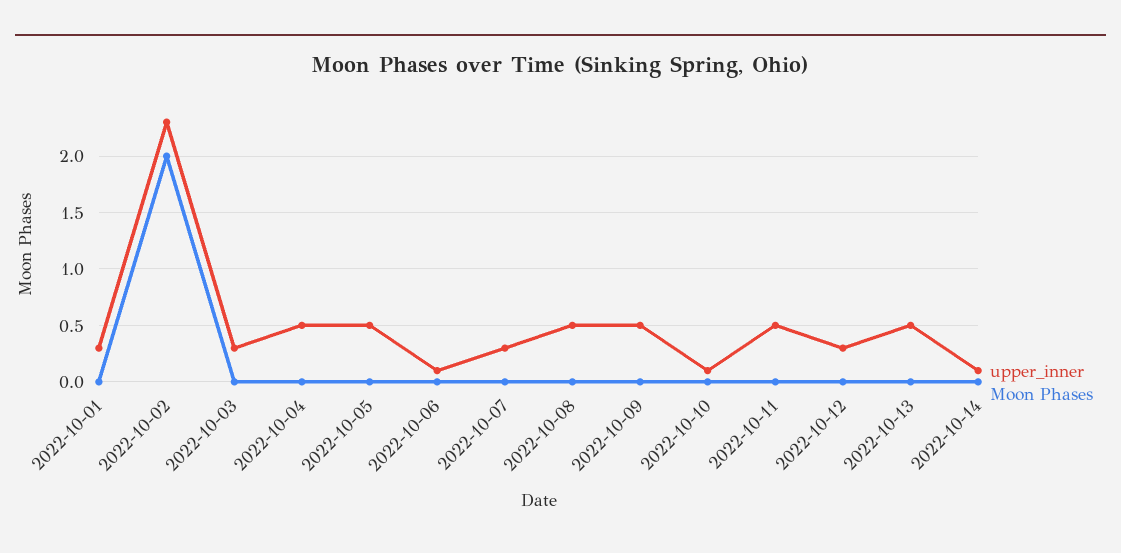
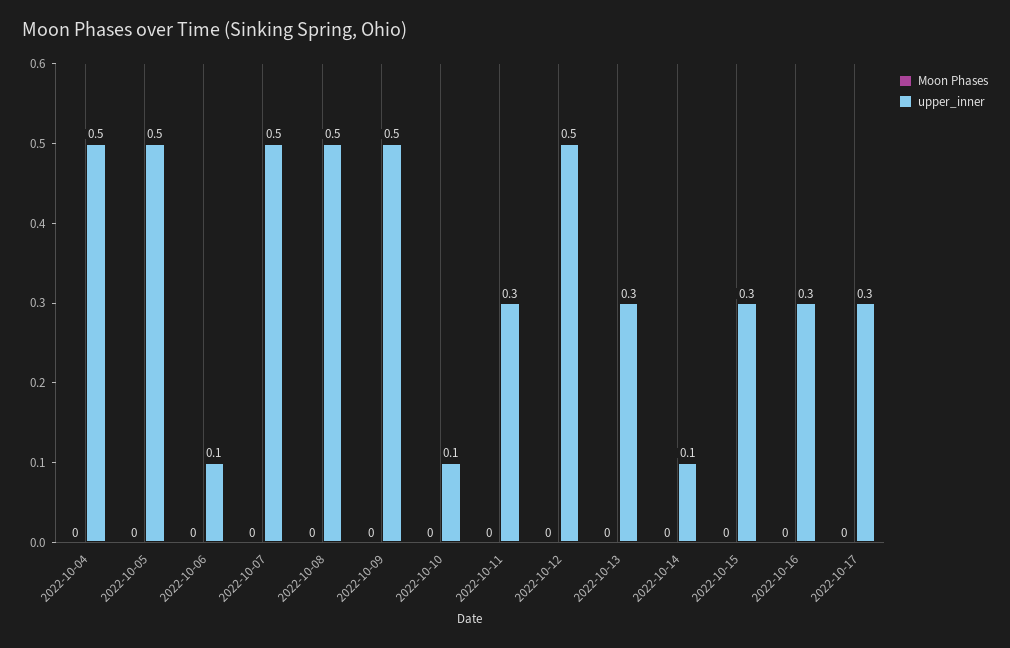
upper_inner, 2022-10-01: 0.3 -> none
Moon Phases, 2022-10-01: 0 -> none
upper_inner, 2022-10-02: 2.3 -> none
Moon Phases, 2022-10-02: 2 -> none
upper_inner, 2022-10-03: 0.3 -> none
Moon Phases, 2022-10-03: 0 -> none
upper_inner, 2022-10-07: 0.3 -> 0.5
upper_inner, 2022-10-11: 0.5 -> 0.3
upper_inner, 2022-10-12: 0.3 -> 0.5
upper_inner, 2022-10-13: 0.5 -> 0.3
Moon Phases, 2022-10-15: none -> 0
upper_inner, 2022-10-15: none -> 0.3
Moon Phases, 2022-10-16: none -> 0
upper_inner, 2022-10-16: none -> 0.3
Moon Phases, 2022-10-17: none -> 0
upper_inner, 2022-10-17: none -> 0.3

